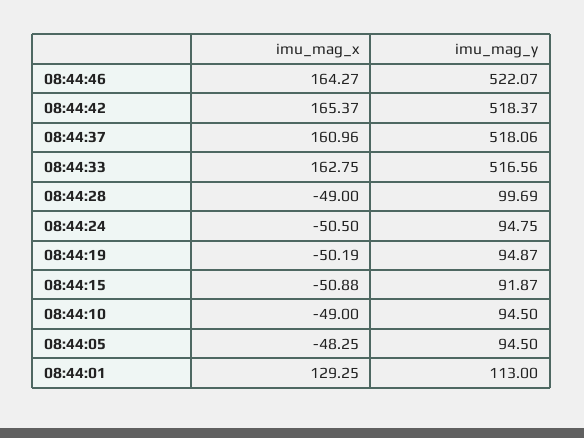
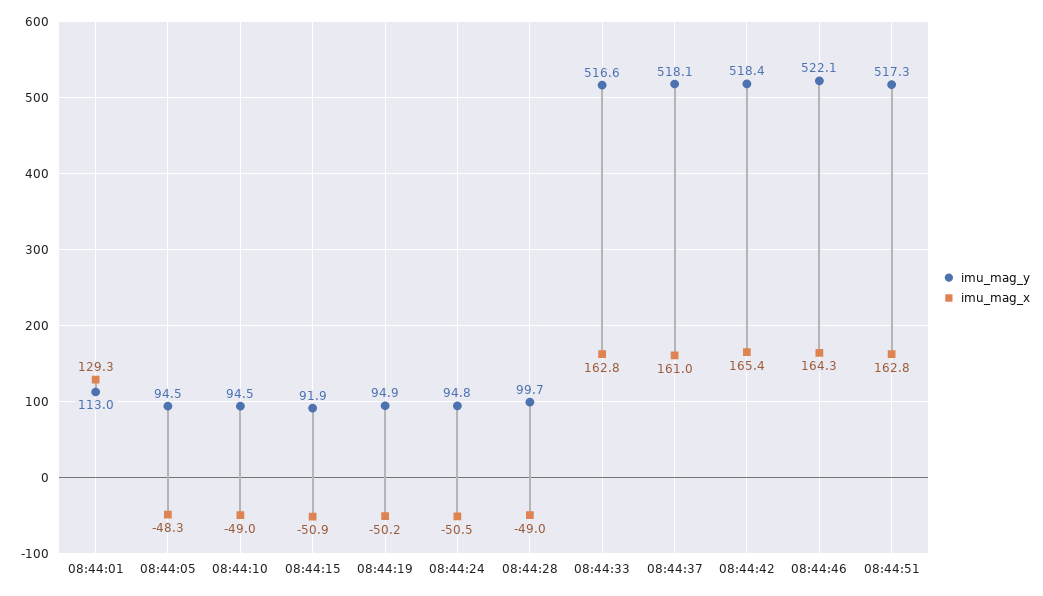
imu_mag_y, 08:44:51: none -> 517.3
imu_mag_x, 08:44:51: none -> 162.8

